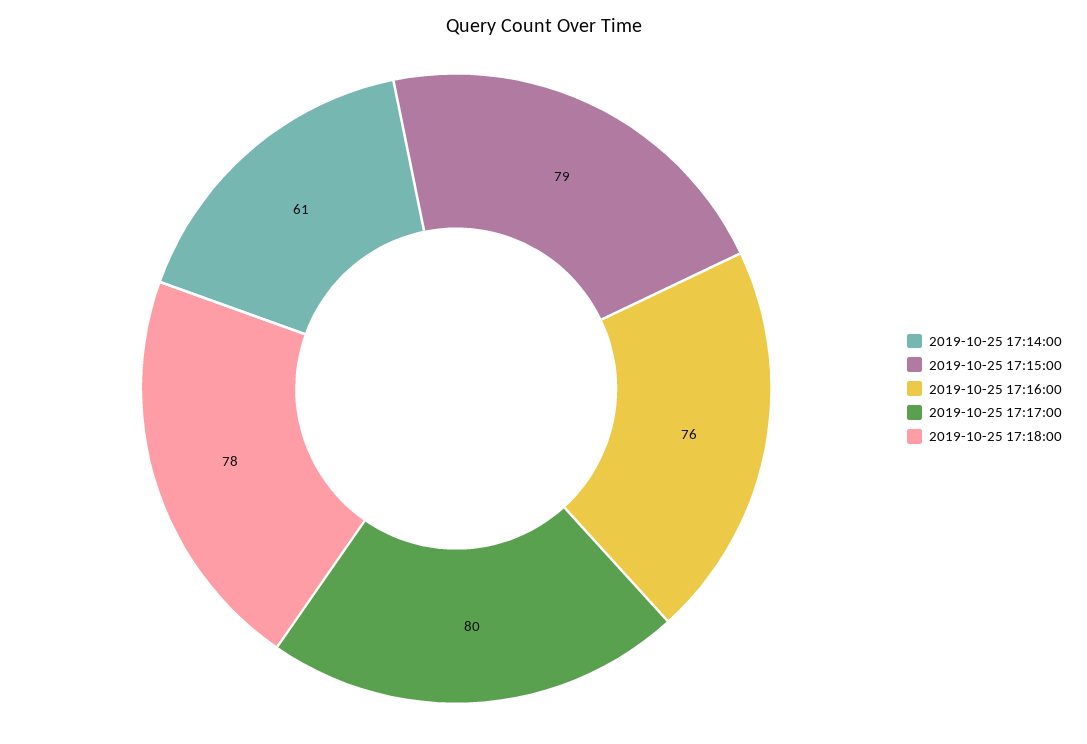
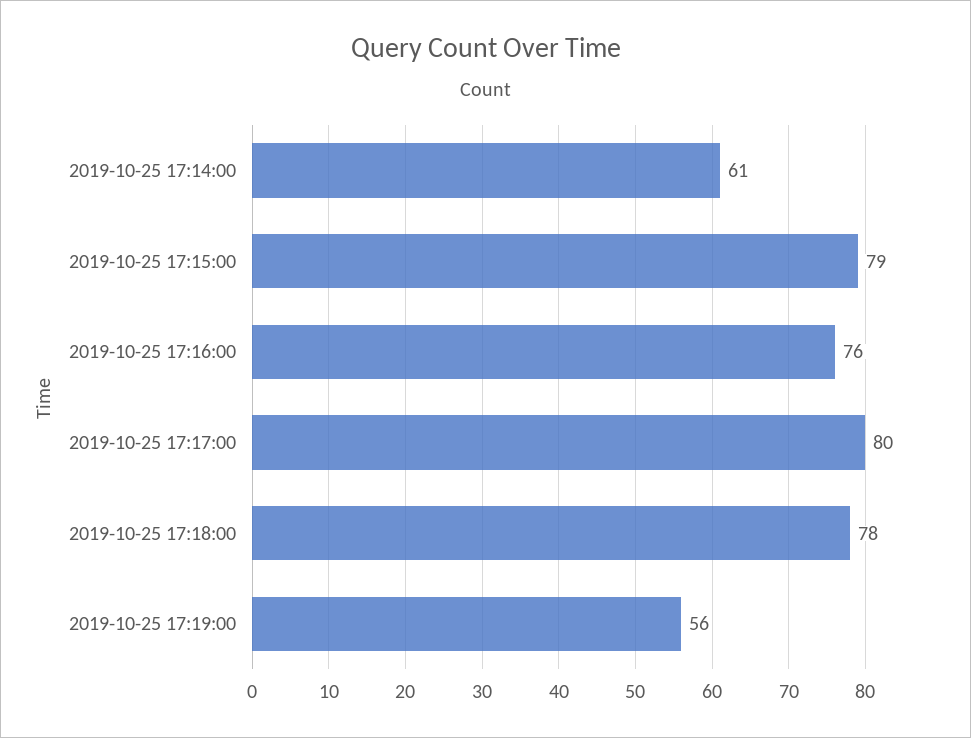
2019-10-25 17:19:00: none -> 56

